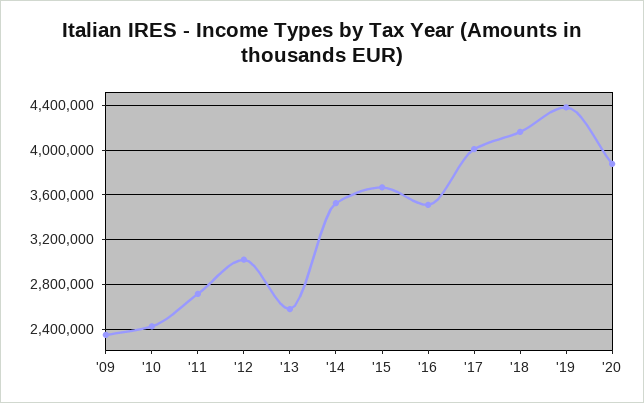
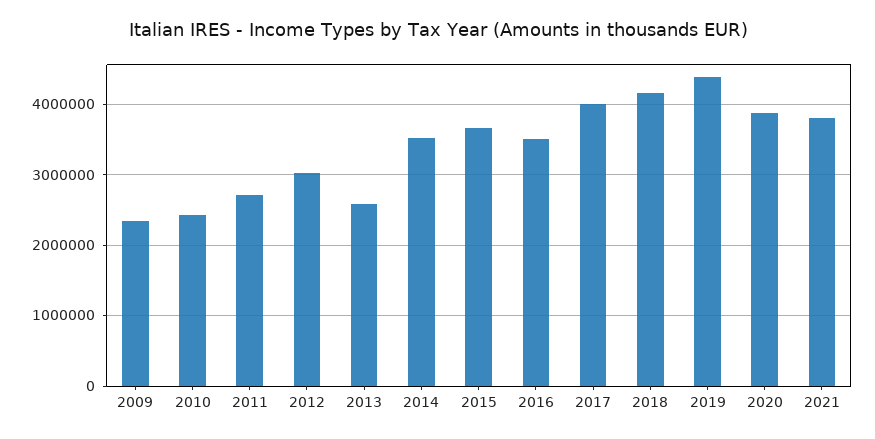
2021: none -> 3800000

